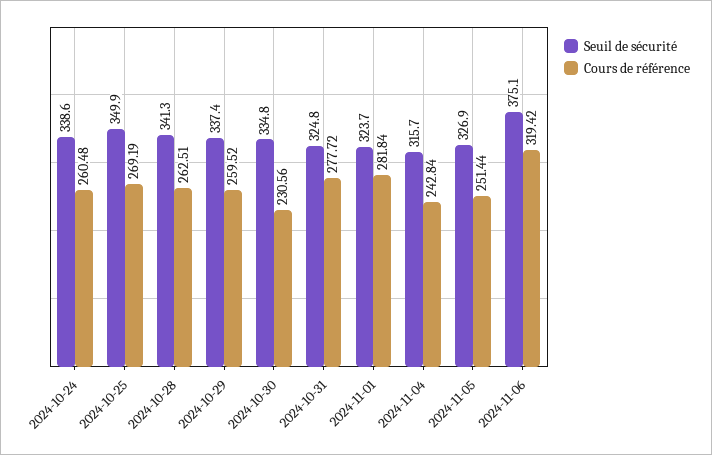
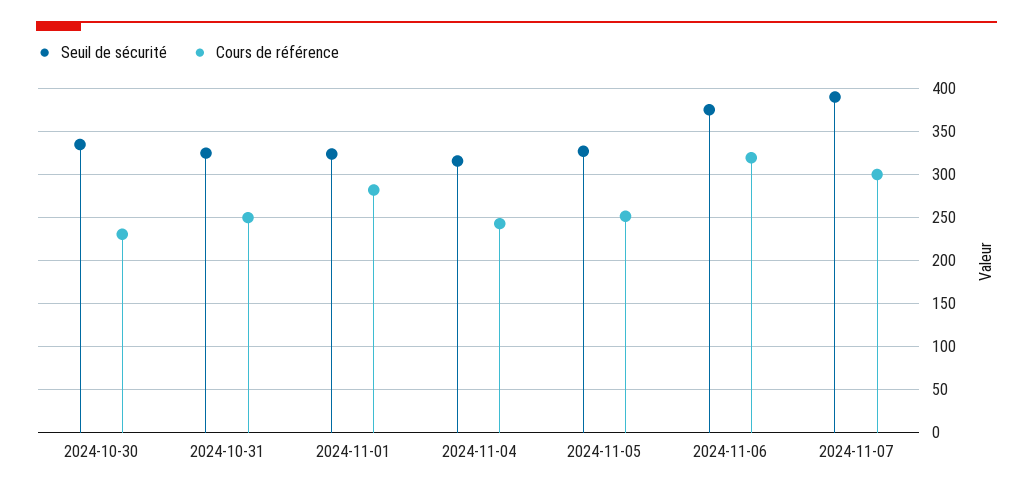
Seuil de sécurité, 2024-10-24: 338.6 -> none
Cours de référence, 2024-10-24: 260.48 -> none
Seuil de sécurité, 2024-10-25: 349.9 -> none
Cours de référence, 2024-10-25: 269.19 -> none
Seuil de sécurité, 2024-10-28: 341.3 -> none
Cours de référence, 2024-10-28: 262.51 -> none
Seuil de sécurité, 2024-10-29: 337.4 -> none
Cours de référence, 2024-10-29: 259.52 -> none
Cours de référence, 2024-10-31: 277.72 -> 250
Seuil de sécurité, 2024-11-07: none -> 390
Cours de référence, 2024-11-07: none -> 300

